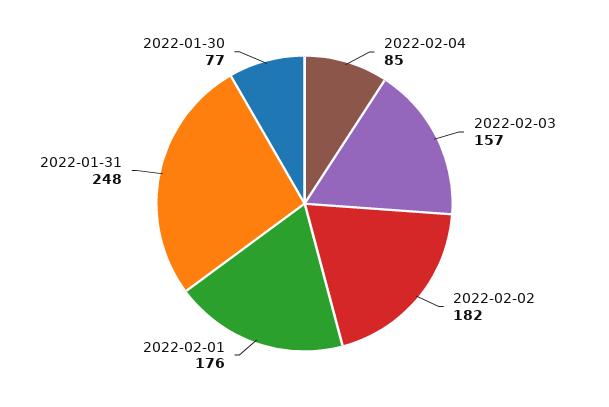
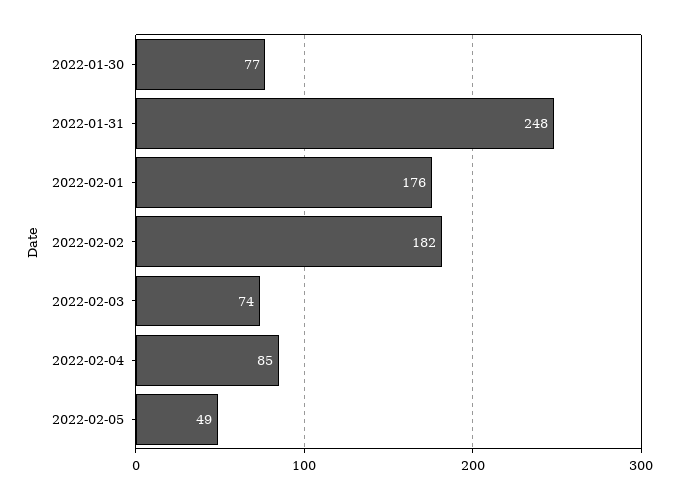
2022-02-03: 157 -> 74
2022-02-05: none -> 49

